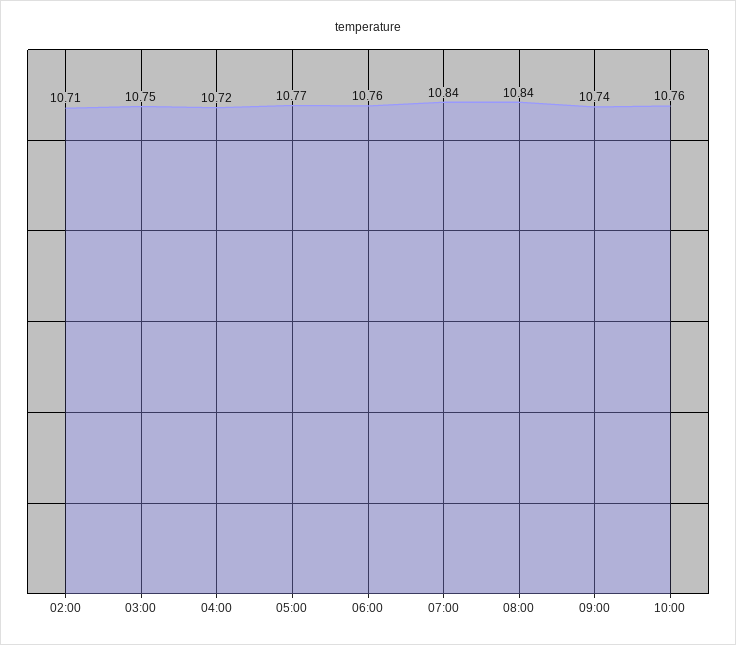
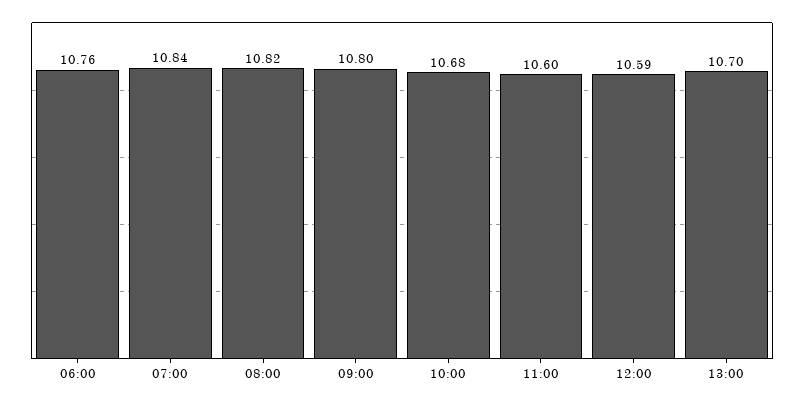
02:00: 10.71 -> none
03:00: 10.75 -> none
04:00: 10.72 -> none
05:00: 10.77 -> none
08:00: 10.84 -> 10.82
09:00: 10.74 -> 10.8
10:00: 10.76 -> 10.68
11:00: none -> 10.6
12:00: none -> 10.59
13:00: none -> 10.7

